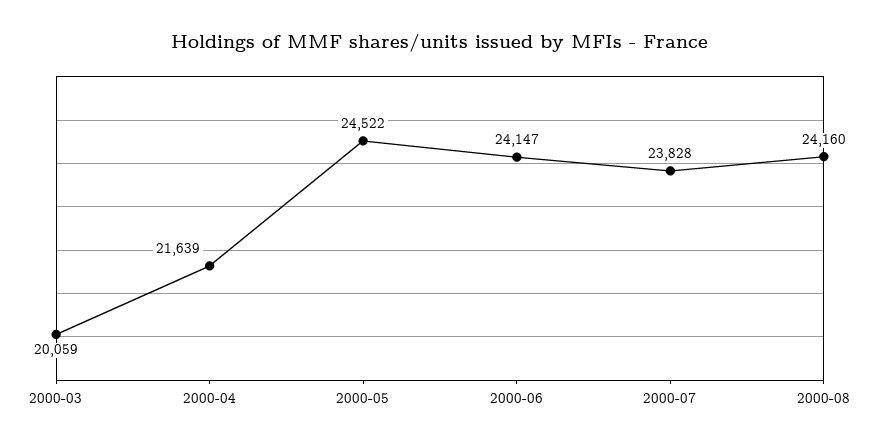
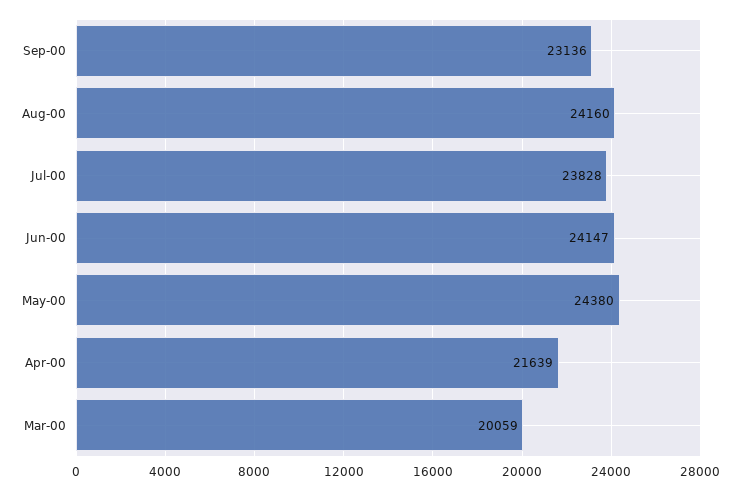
2000-05: 24522 -> 24380
Sep-00: none -> 23136

